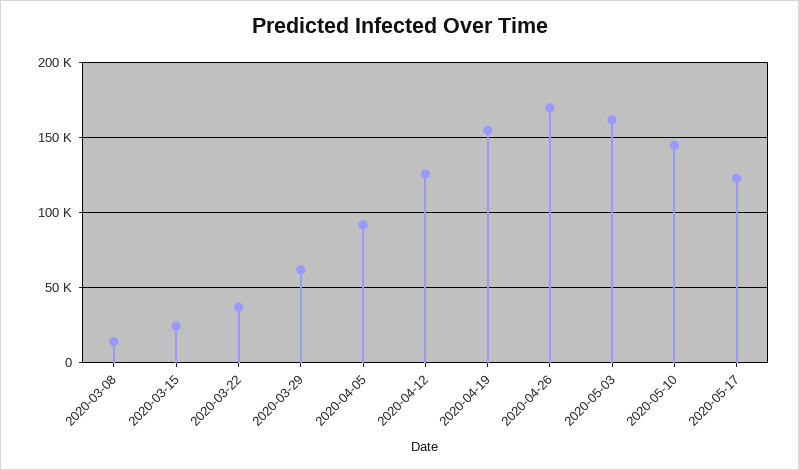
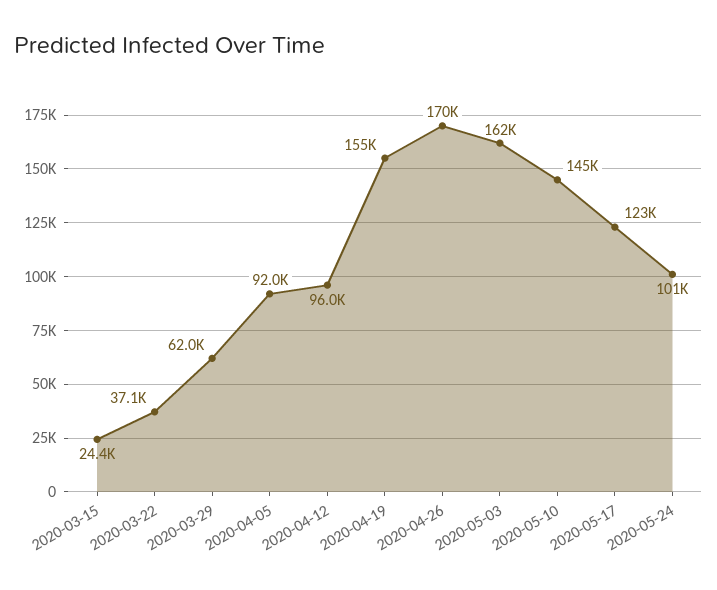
2020-03-08: 15000 -> none
2020-04-12: 125000 -> 96000
2020-05-24: none -> 101000

